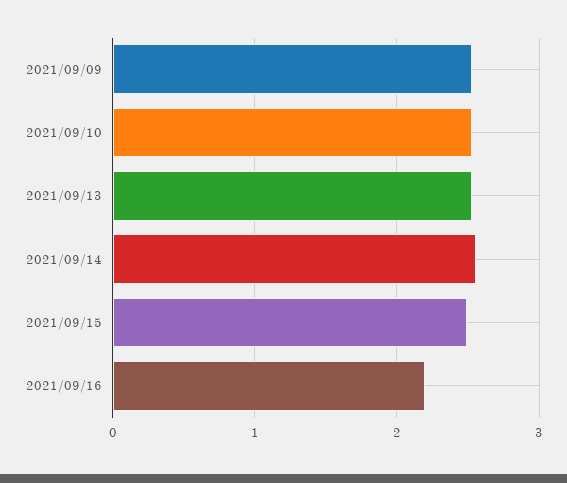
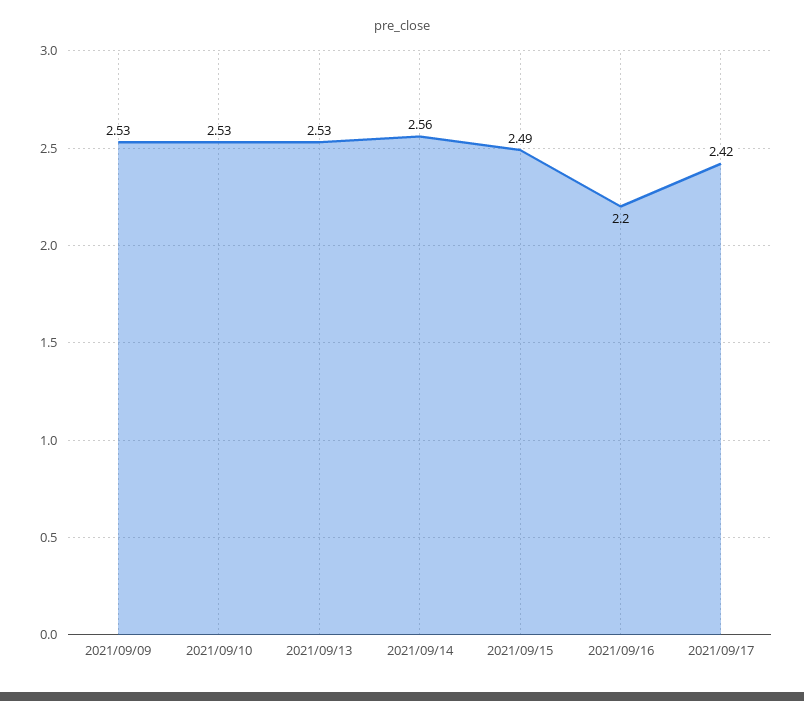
2021/09/17: none -> 2.42

